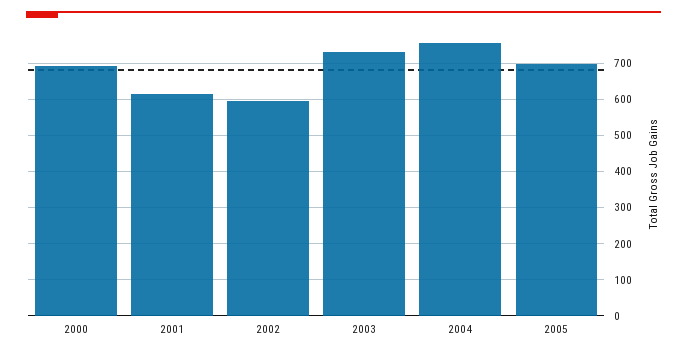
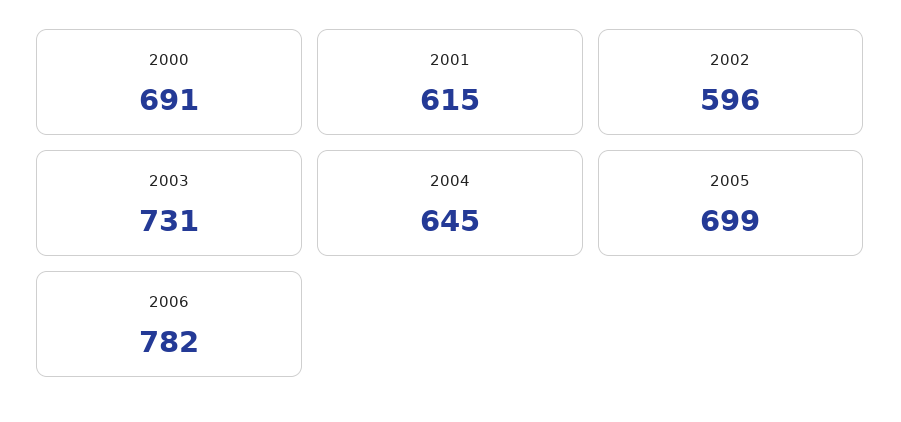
2004: 760 -> 645
2006: none -> 782

